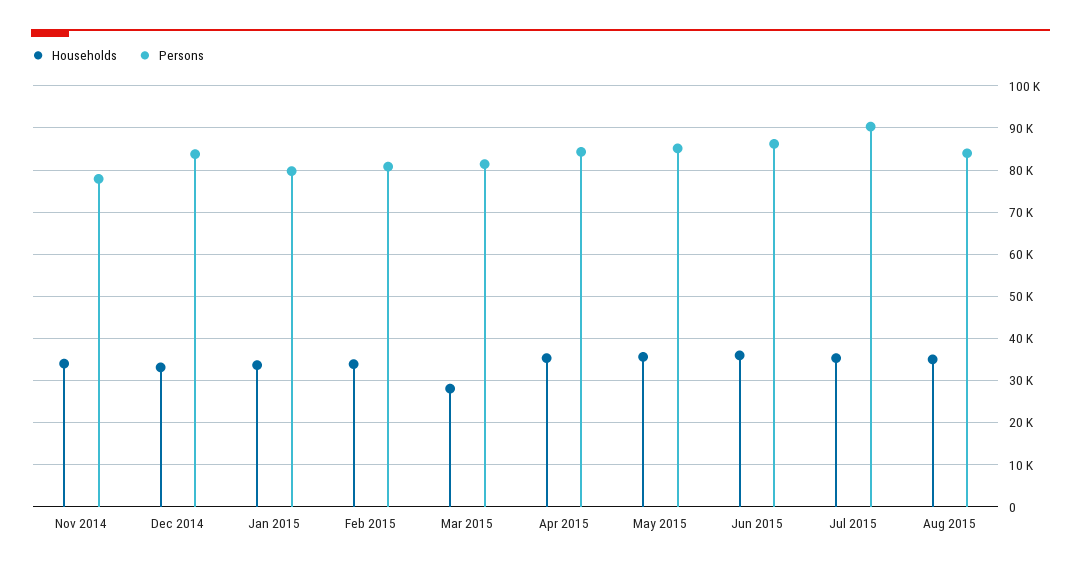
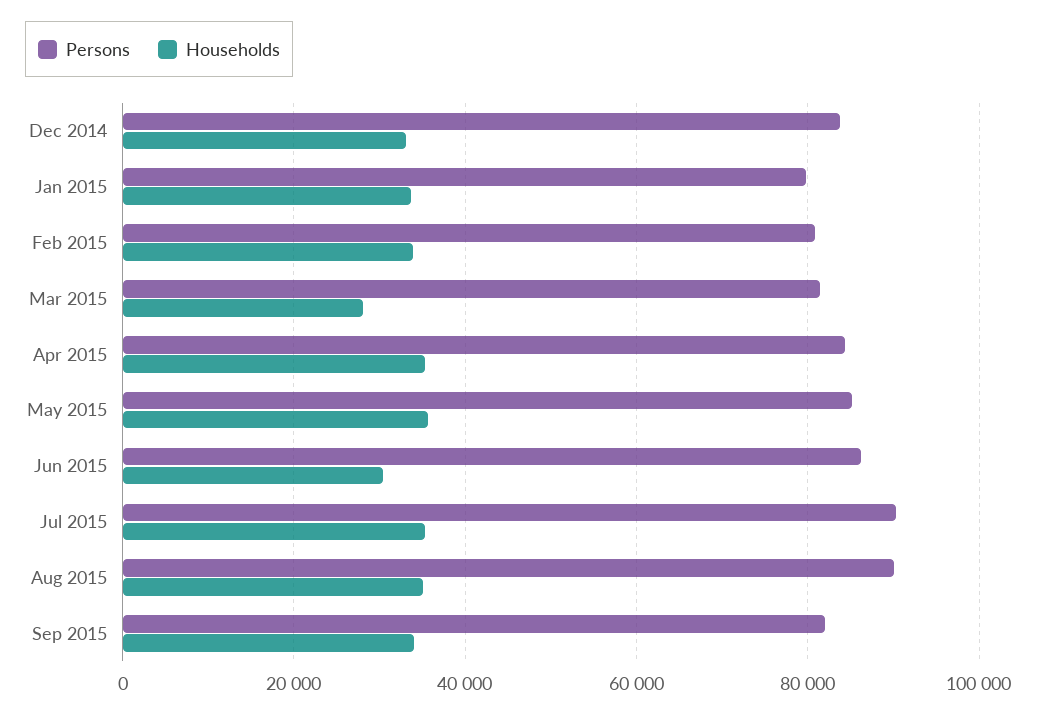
Households, Nov 2014: 34000 -> none
Persons, Nov 2014: 78000 -> none
Households, Jun 2015: 36000 -> 30000
Persons, Aug 2015: 84000 -> 90000
Persons, Sep 2015: none -> 82000
Households, Sep 2015: none -> 34000

